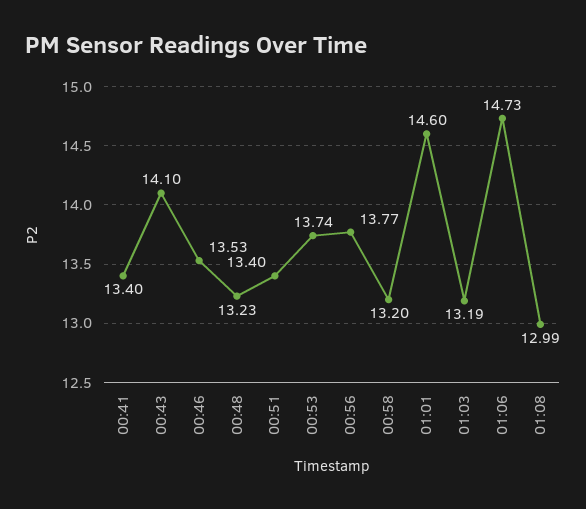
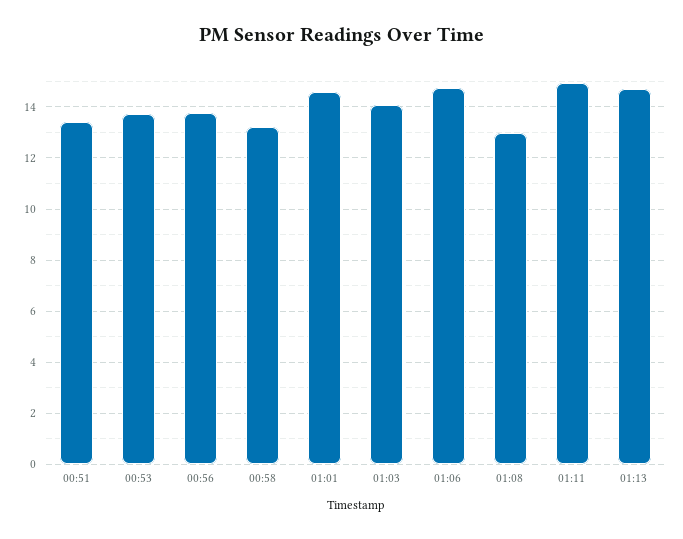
00:41: 13.4 -> none
00:43: 14.1 -> none
00:46: 13.53 -> none
00:48: 13.23 -> none
01:03: 13.19 -> 14
01:11: none -> 15
01:13: none -> 14.75

